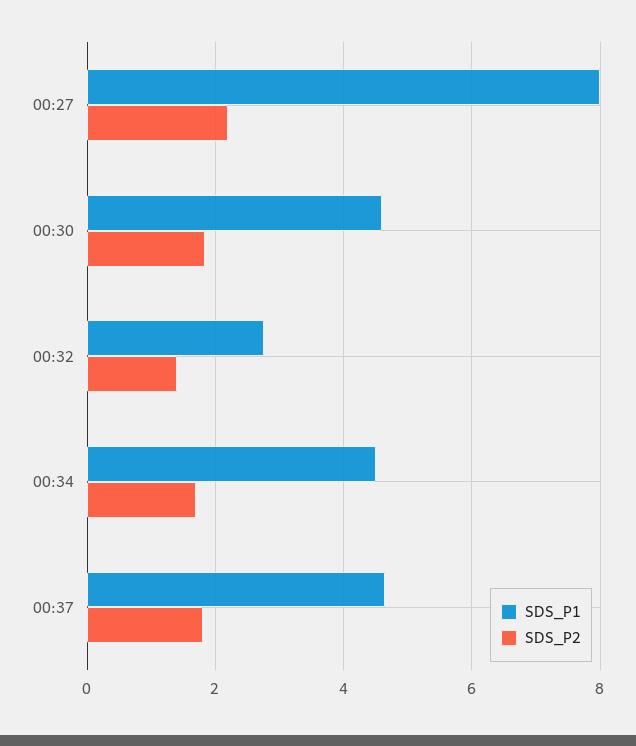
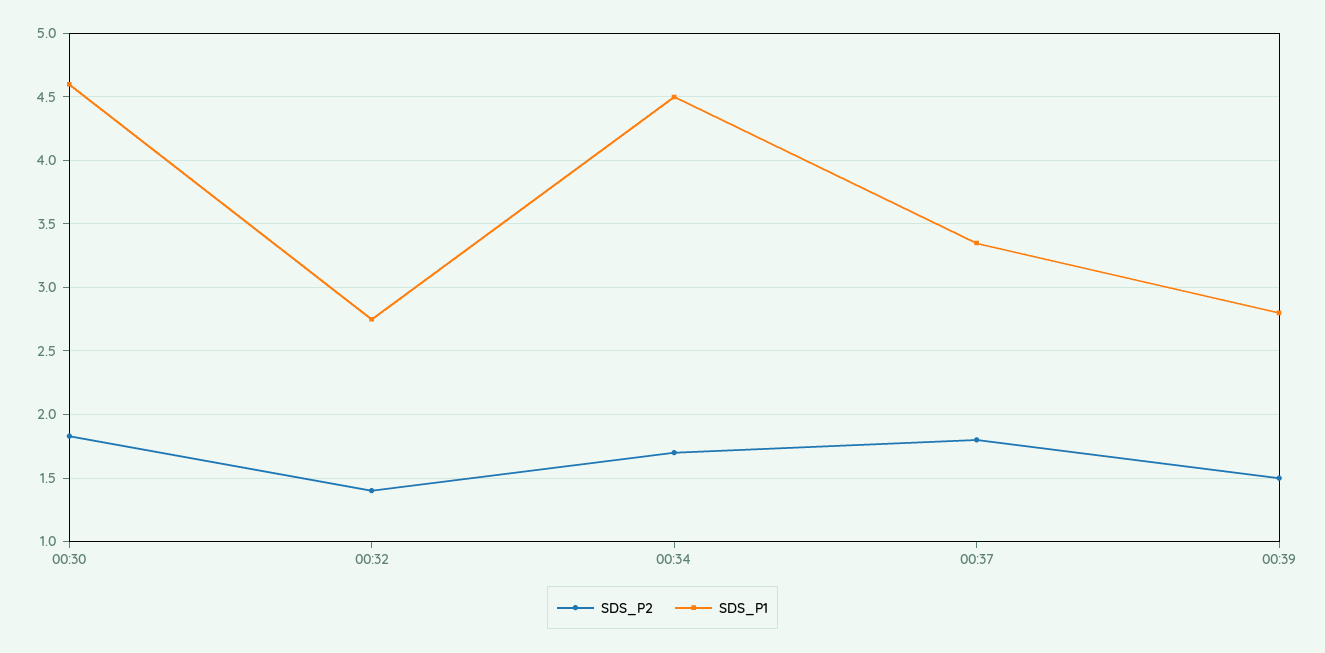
SDS_P1, 00:27: 8 -> none
SDS_P2, 00:27: 2.2 -> none
SDS_P1, 00:37: 4.6 -> 3.35
SDS_P2, 00:39: none -> 1.5
SDS_P1, 00:39: none -> 2.8

